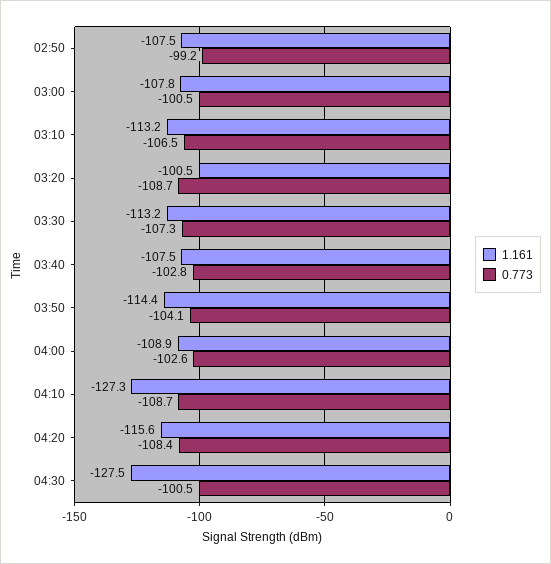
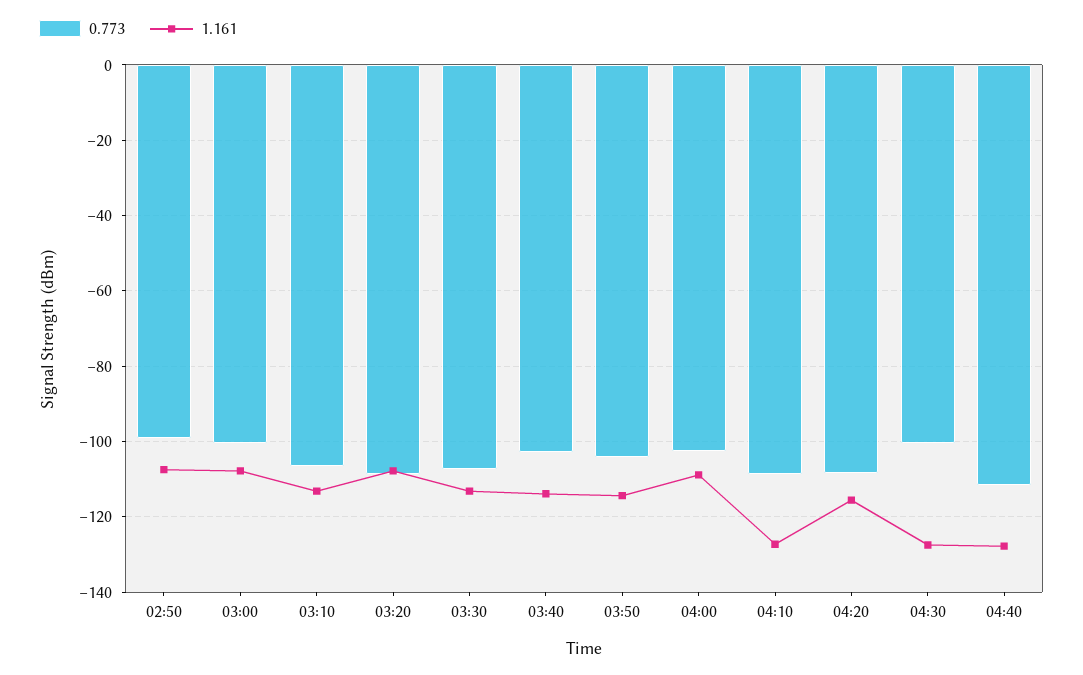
1.161, 03:20: -100.5 -> -108
1.161, 03:40: -107.5 -> -114
0.773, 04:40: none -> -112
1.161, 04:40: none -> -128

